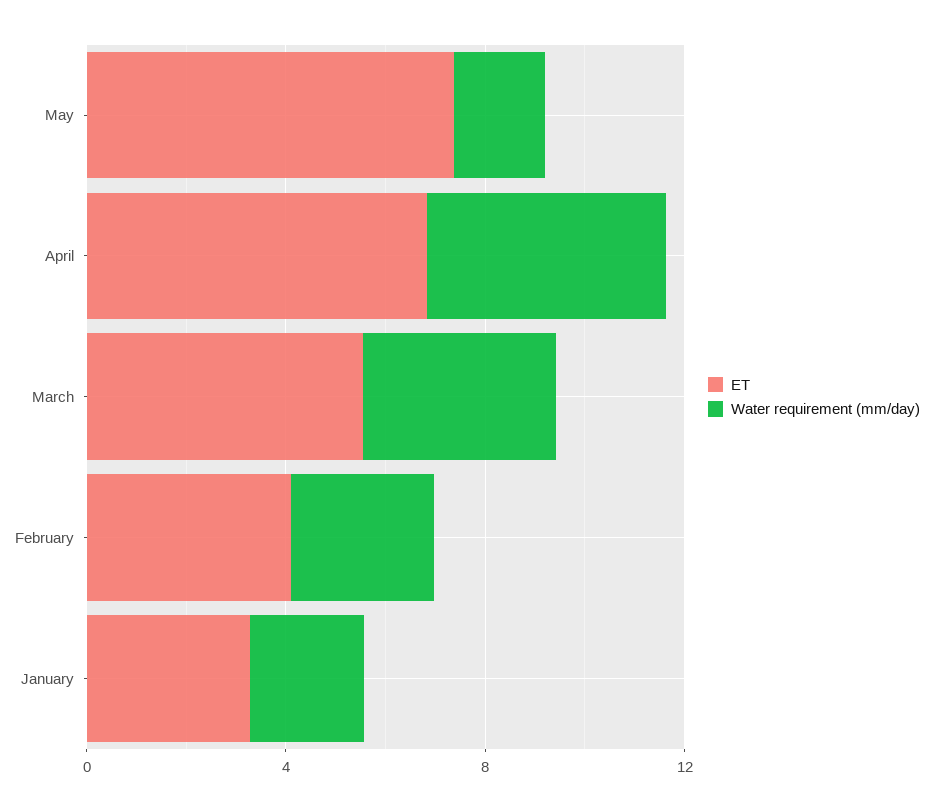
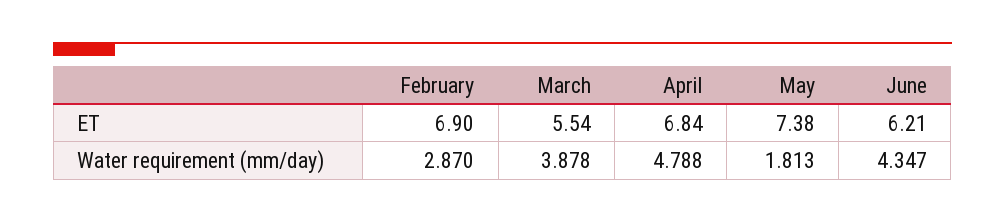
ET, February: 4 -> 6.9
ET, January: 3 -> none
Water requirement (mm/day), January: 2 -> none
ET, June: none -> 6.21
Water requirement (mm/day), June: none -> 4.347

